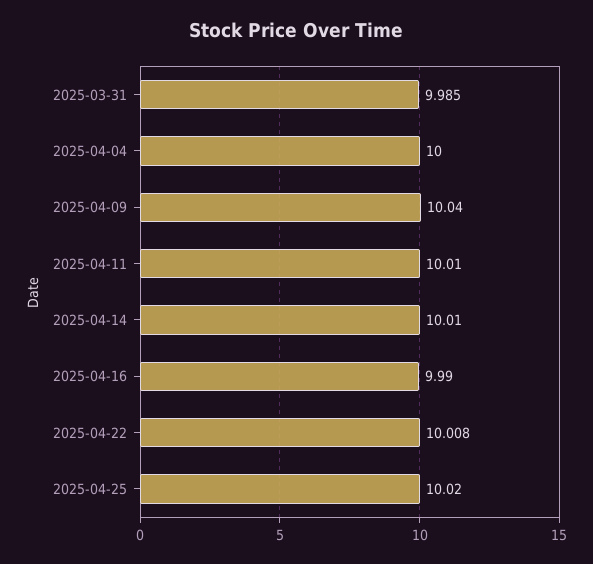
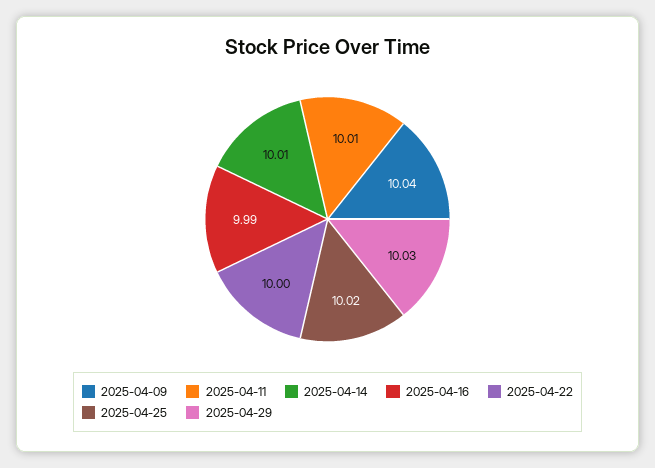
2025-03-31: 9.985 -> none
2025-04-04: 10 -> none
2025-04-22: 10.008 -> 10
2025-04-29: none -> 10.03

